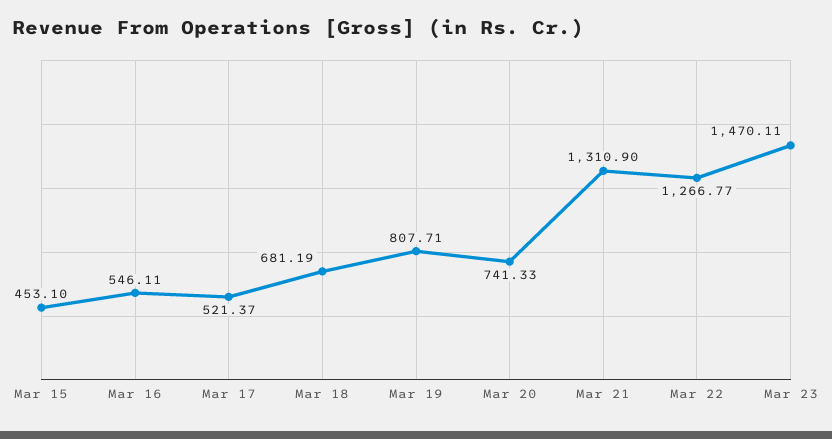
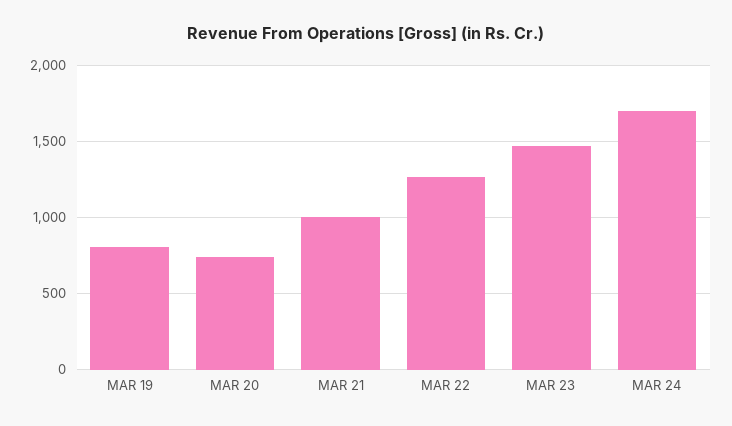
Mar 15: 453.1 -> none
Mar 16: 546.11 -> none
Mar 17: 521.37 -> none
Mar 18: 681.19 -> none
Mar 21: 1310.9 -> 1000
MAR 24: none -> 1700

